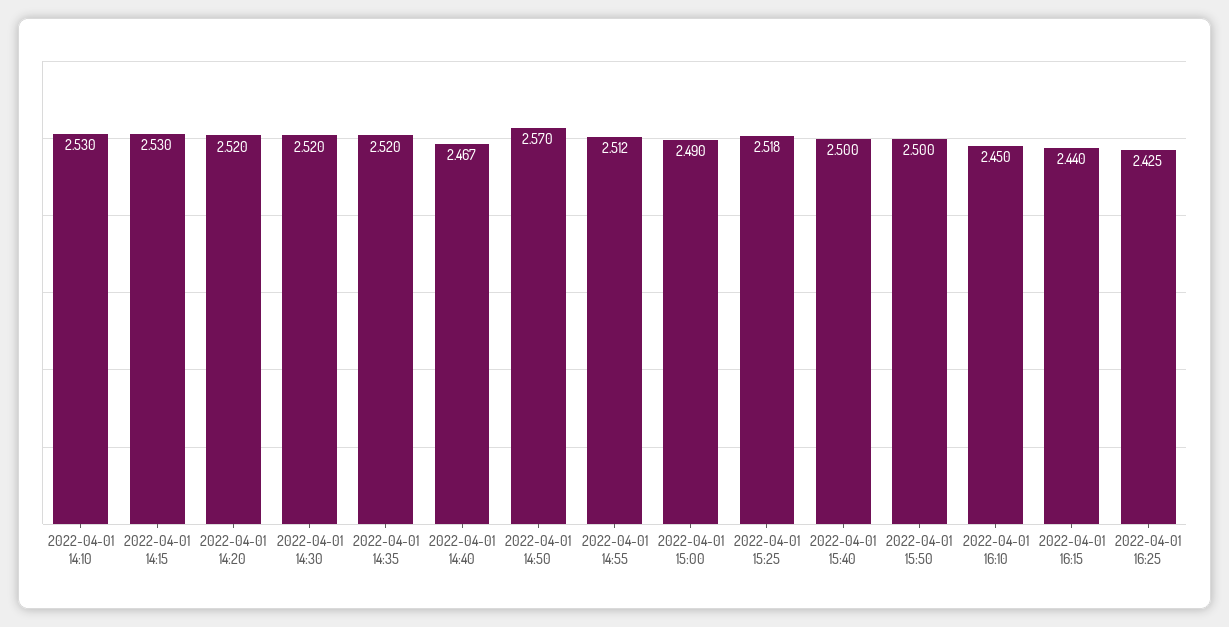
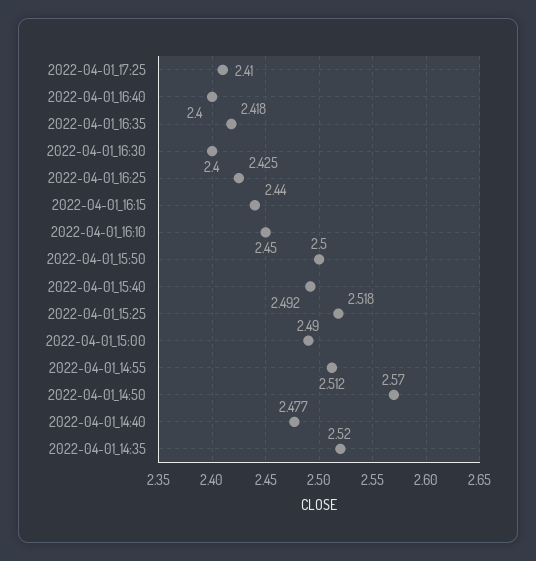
2022-04-01 14:10: 2.53 -> none
2022-04-01 14:15: 2.53 -> none
2022-04-01 14:20: 2.52 -> none
2022-04-01 14:30: 2.52 -> none
2022-04-01 14:40: 2.467 -> 2.477
2022-04-01 15:40: 2.5 -> 2.492
2022-04-01_17:25: none -> 2.41
2022-04-01_16:40: none -> 2.4
2022-04-01_16:35: none -> 2.418
2022-04-01_16:30: none -> 2.4

